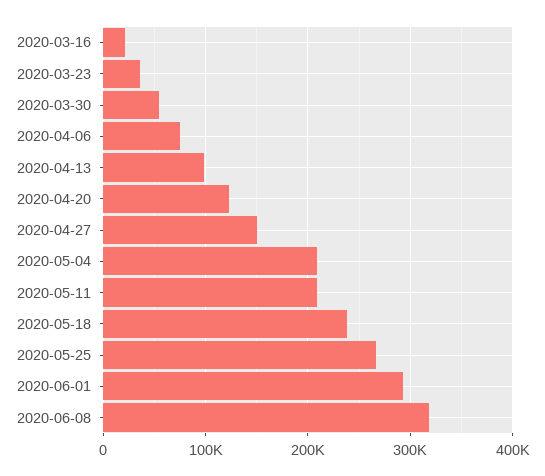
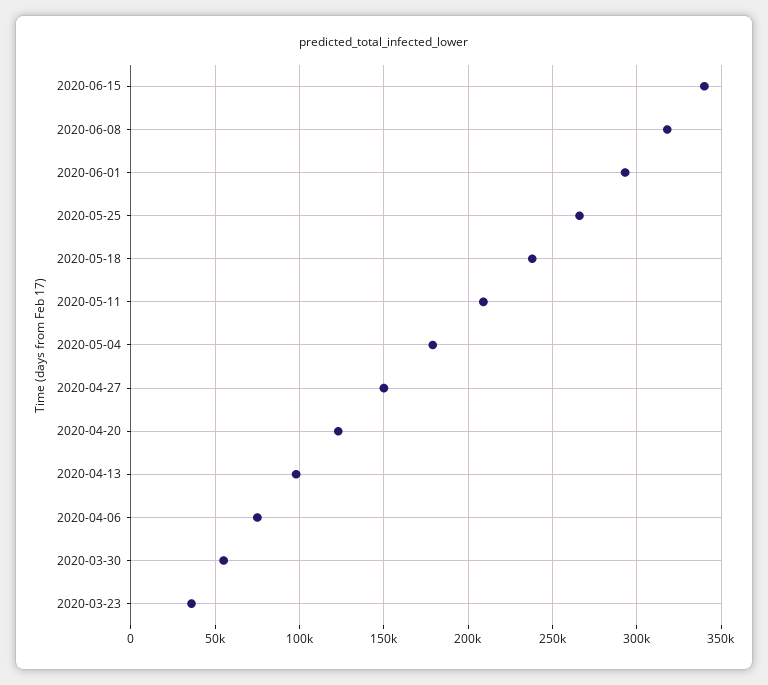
2020-03-16: 20000 -> none
2020-05-04: 210000 -> 180000
2020-06-15: none -> 340000

